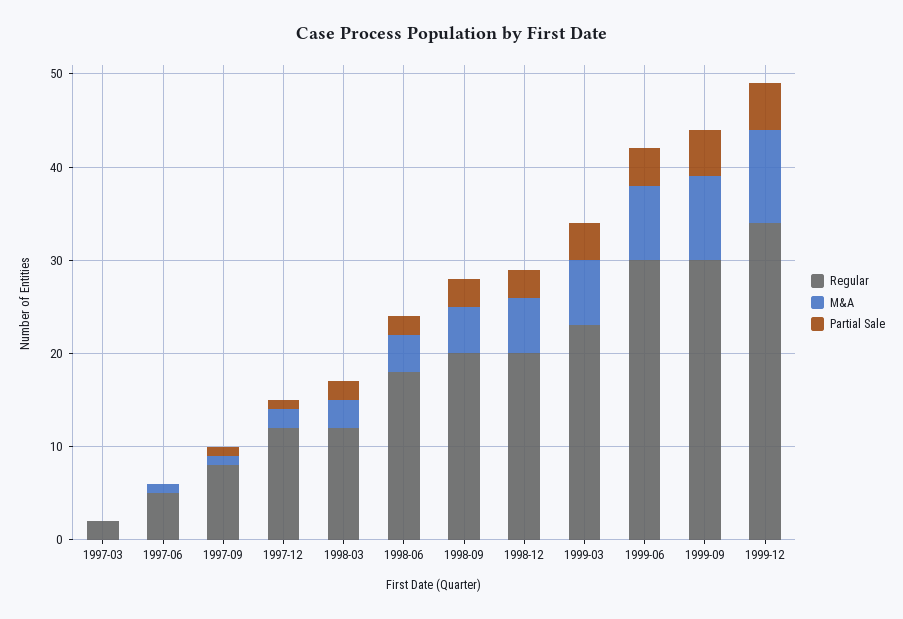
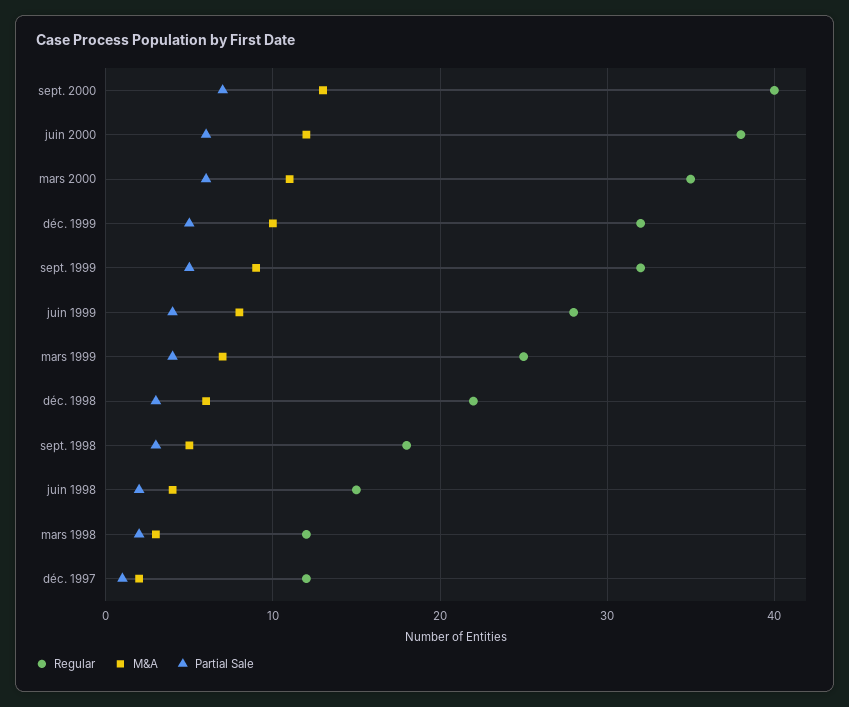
Regular, 1997-03: 2 -> none
M&A, 1997-03: 0 -> none
Partial Sale, 1997-03: 0 -> none
Regular, 1997-06: 5 -> none
M&A, 1997-06: 1 -> none
Partial Sale, 1997-06: 0 -> none
Regular, 1997-09: 8 -> none
M&A, 1997-09: 1 -> none
Partial Sale, 1997-09: 1 -> none
Regular, 1998-06: 18 -> 15
Regular, 1998-09: 20 -> 18
Regular, 1998-12: 20 -> 22
Regular, 1999-03: 23 -> 25
Regular, 1999-06: 30 -> 28
Regular, 1999-09: 30 -> 32
Regular, 1999-12: 34 -> 32
Regular, sept. 2000: none -> 40
M&A, sept. 2000: none -> 13
Partial Sale, sept. 2000: none -> 7
Regular, juin 2000: none -> 38
M&A, juin 2000: none -> 12
Partial Sale, juin 2000: none -> 6
Regular, mars 2000: none -> 35
M&A, mars 2000: none -> 11
Partial Sale, mars 2000: none -> 6

